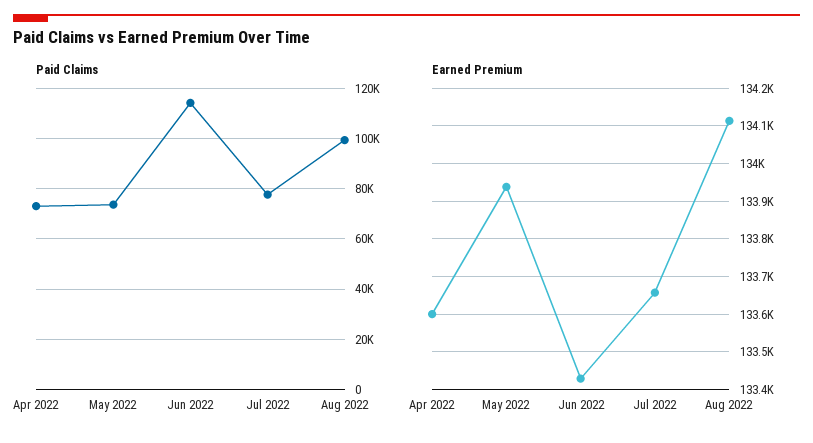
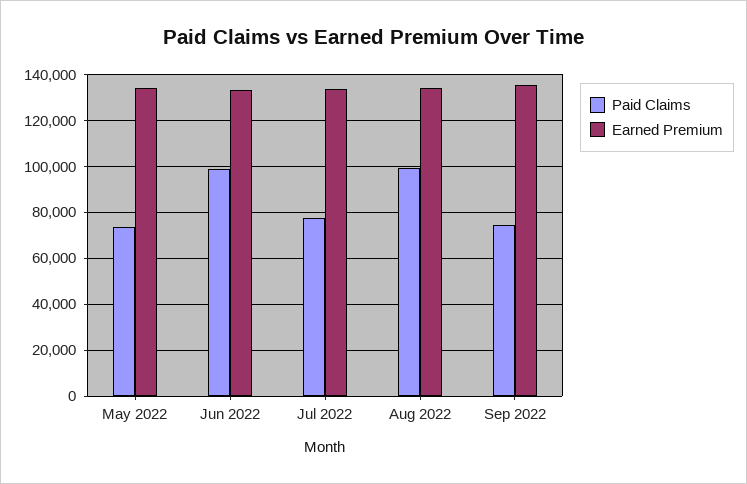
Paid Claims, Apr 2022: 72500 -> none
Paid Claims, Jun 2022: 115000 -> 100000
Earned Premium, Apr 2022: 133600 -> none
Paid Claims, Sep 2022: none -> 75000
Earned Premium, Sep 2022: none -> 135000

